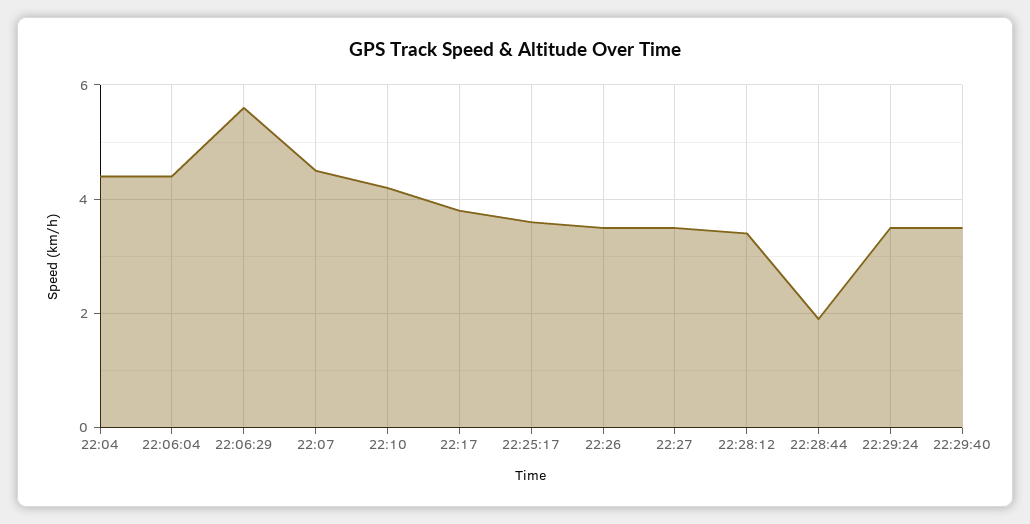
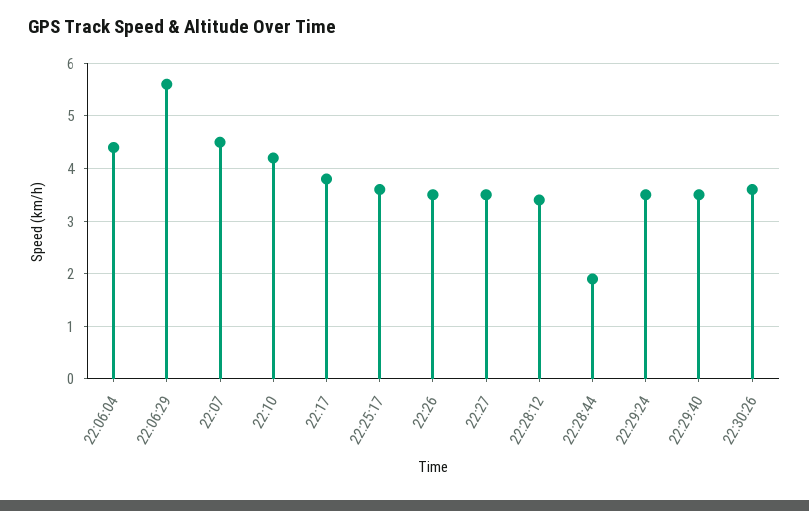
22:04: 4.5 -> none
22:30:26: none -> 3.5

